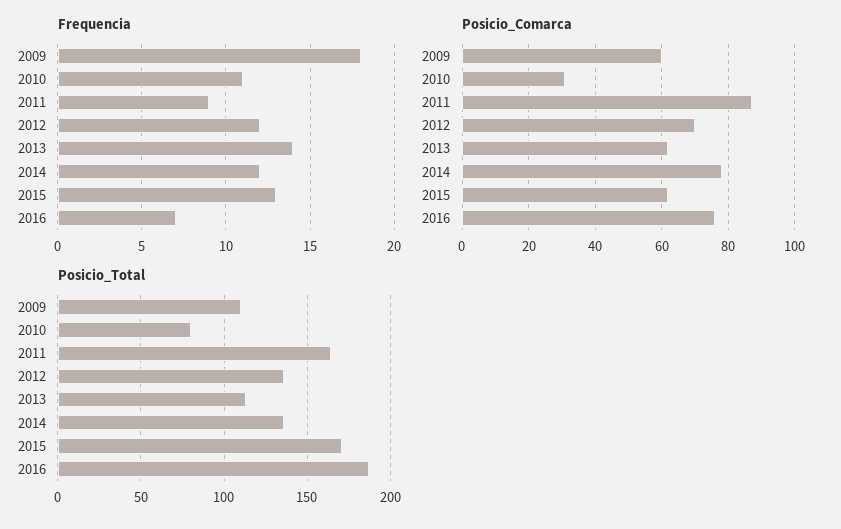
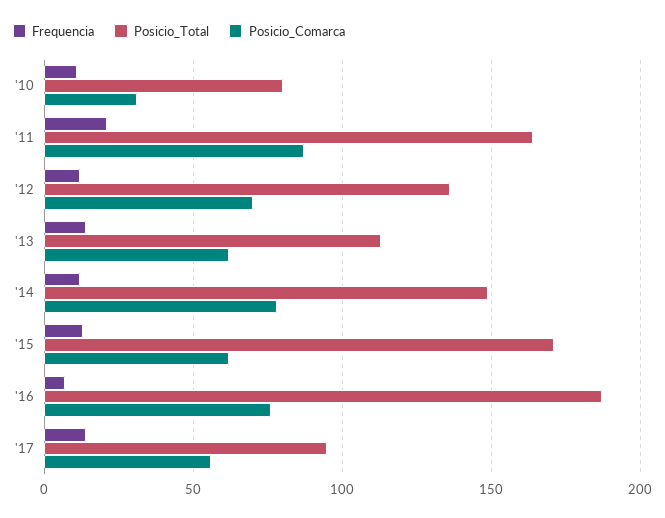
Frequencia, 2009: 18 -> none
Frequencia, 2011: 9 -> 20
Posicio_Comarca, 2009: 60 -> none
Posicio_Total, 2009: 110 -> none
Posicio_Total, 2014: 135 -> 150
Frequencia, '17: none -> 15
Posicio_Total, '17: none -> 95
Posicio_Comarca, '17: none -> 55

